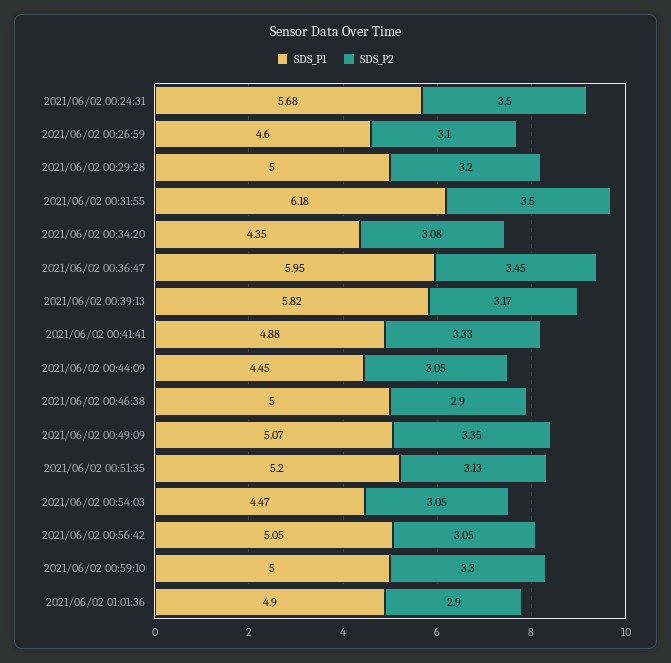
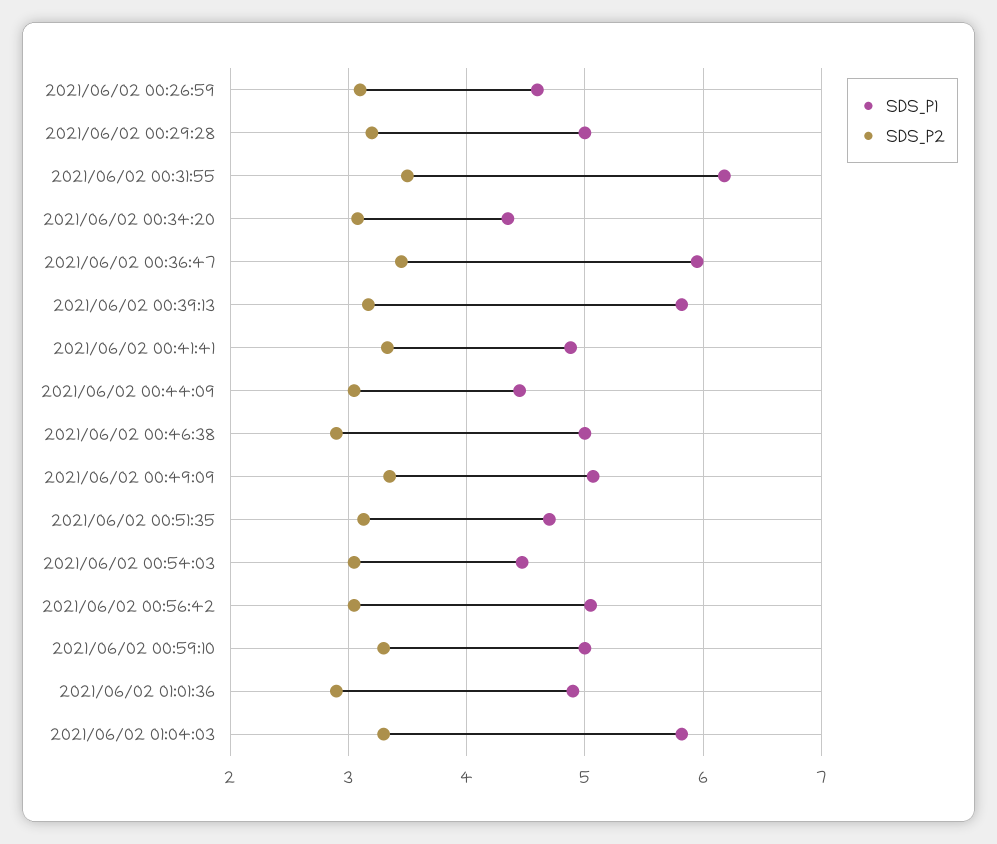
SDS_P1, 2021/06/02 00:24:31: 5.68 -> none
SDS_P2, 2021/06/02 00:24:31: 3.5 -> none
SDS_P1, 2021/06/02 00:51:35: 5.2 -> 4.7
SDS_P1, 2021/06/02 01:04:03: none -> 5.8
SDS_P2, 2021/06/02 01:04:03: none -> 3.3

